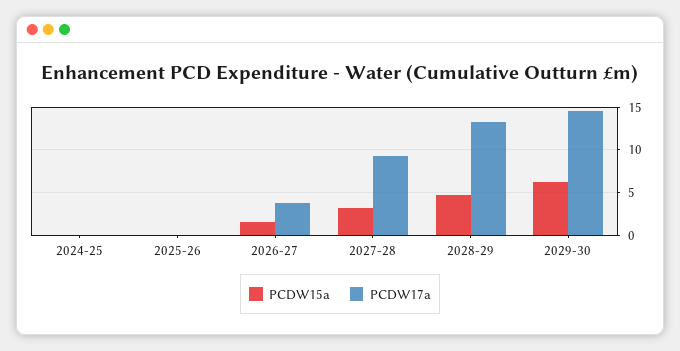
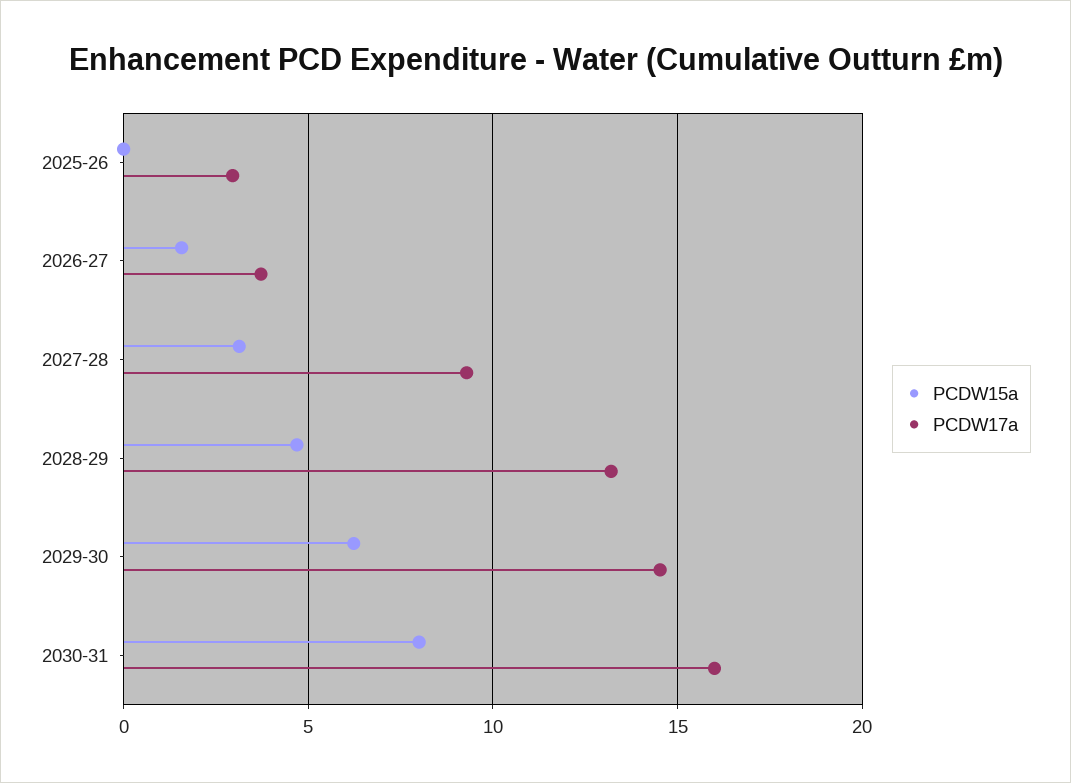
PCDW15a, 2024-25: 0 -> none
PCDW17a, 2024-25: 0 -> none
PCDW17a, 2025-26: 0 -> 3
PCDW15a, 2030-31: none -> 8
PCDW17a, 2030-31: none -> 16

